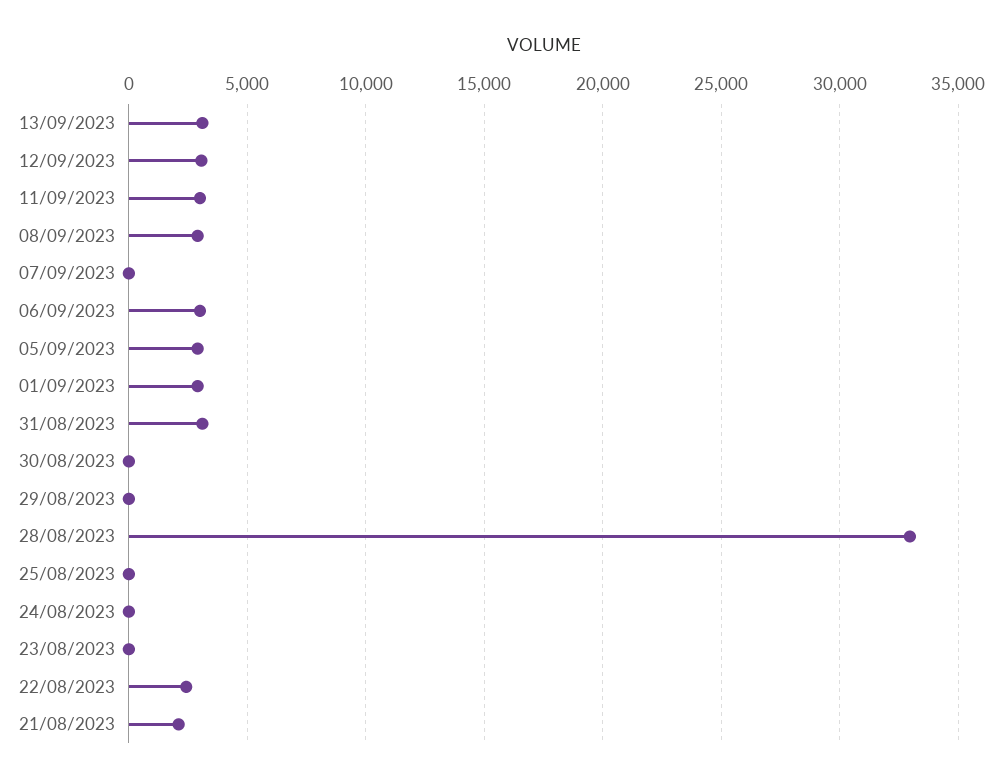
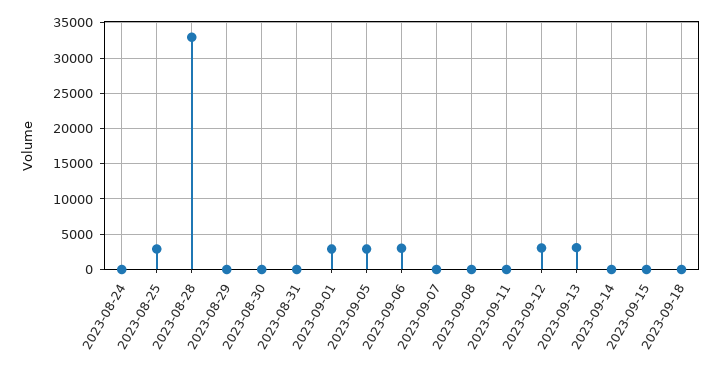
11/09/2023: 3000 -> 0
08/09/2023: 3000 -> 0
31/08/2023: 3000 -> 0
25/08/2023: 0 -> 3000
23/08/2023: 0 -> none
22/08/2023: 2500 -> none
21/08/2023: 2000 -> none
2023-09-14: none -> 0
2023-09-15: none -> 0
2023-09-18: none -> 0

